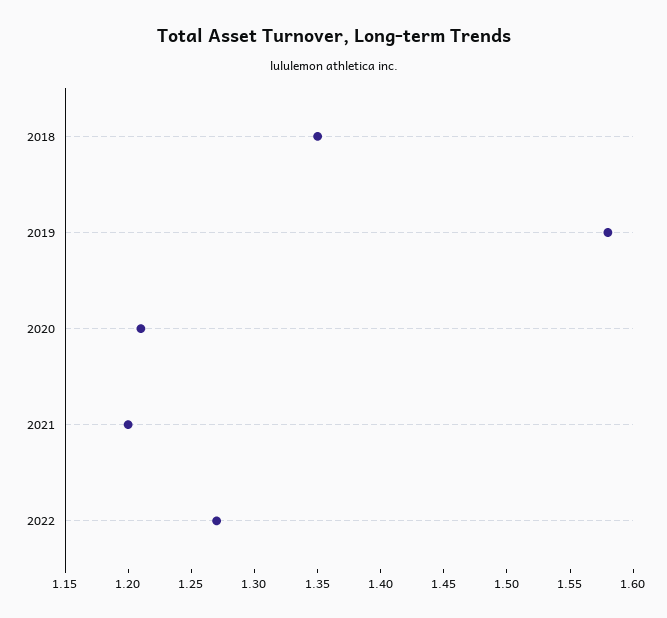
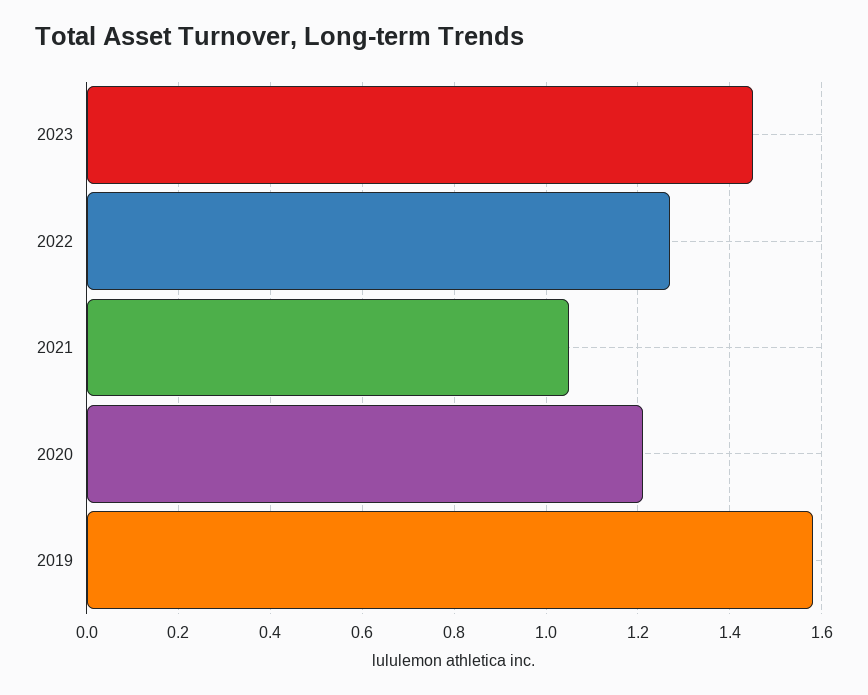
2018: 1.35 -> none
2021: 1.2 -> 1.05
2023: none -> 1.45

